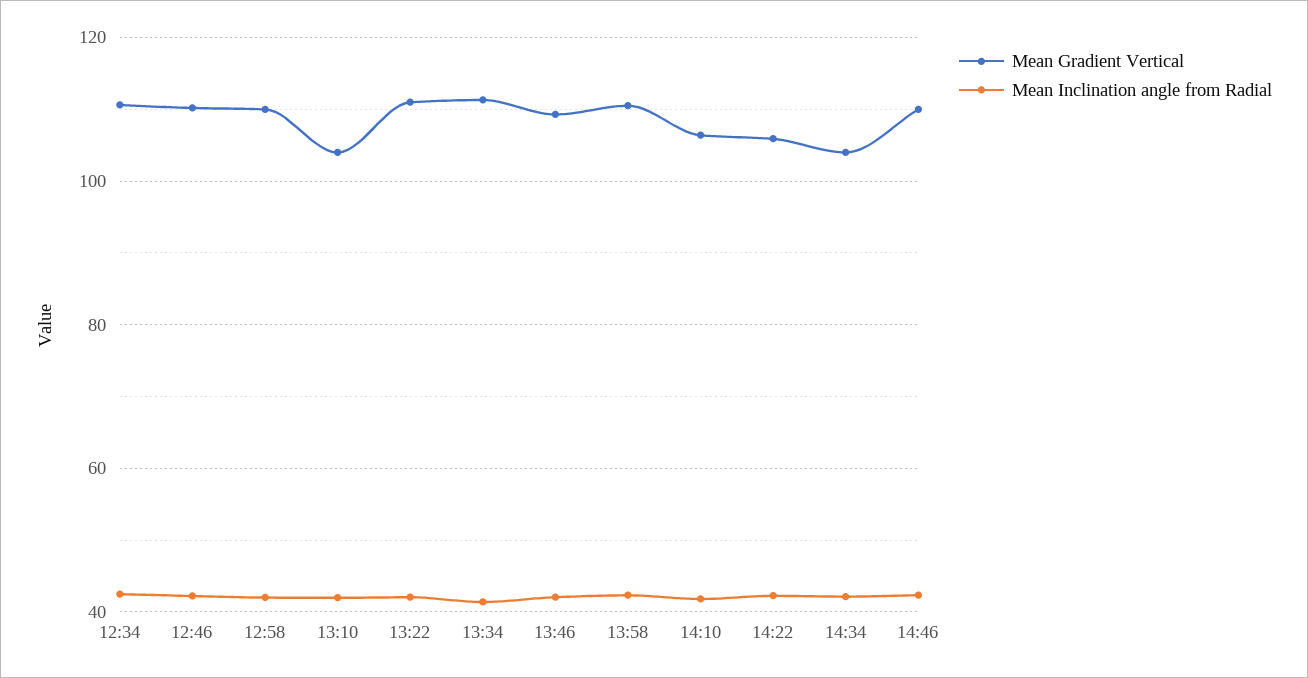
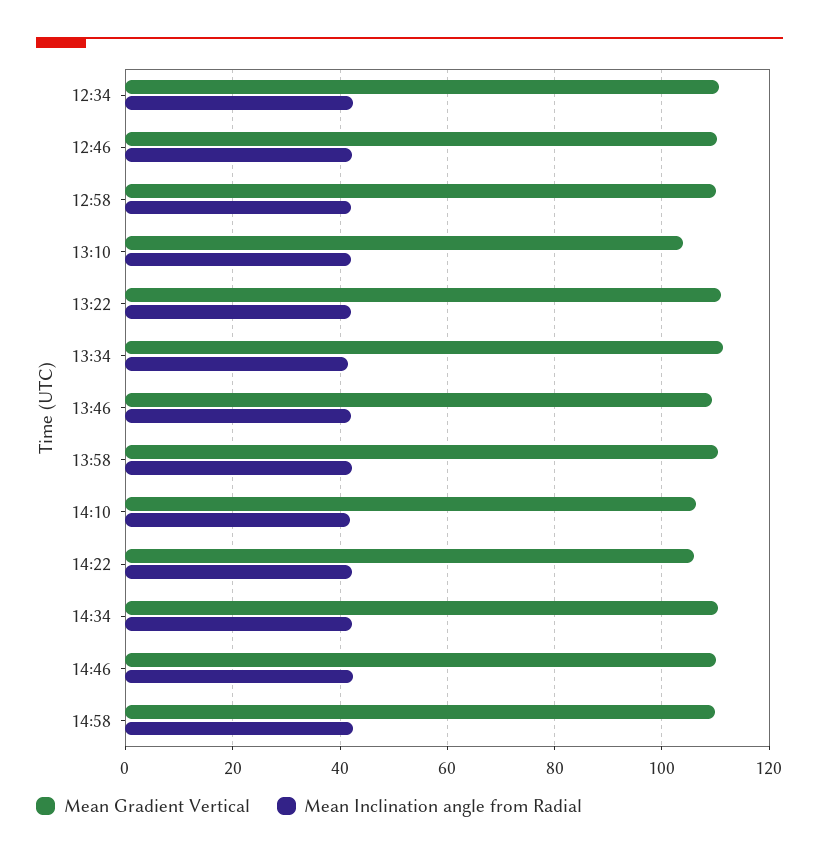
Mean Gradient Vertical, 14:34: 104 -> 110
Mean Gradient Vertical, 14:58: none -> 110
Mean Inclination angle from Radial, 14:58: none -> 42

